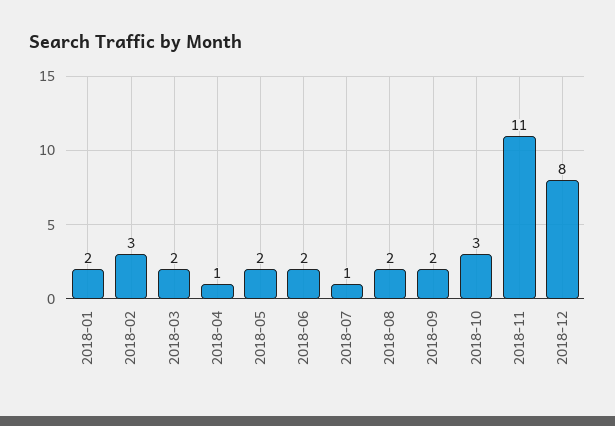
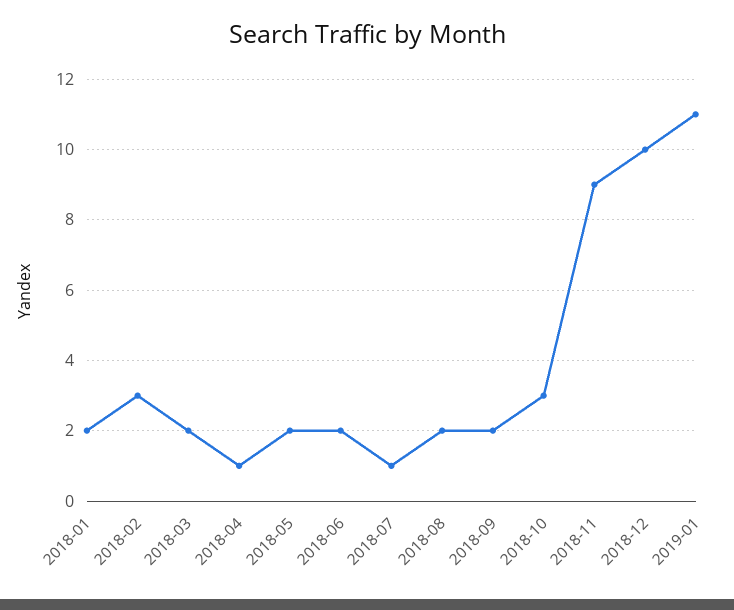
2018-11: 11 -> 9
2018-12: 8 -> 10
2019-01: none -> 11

